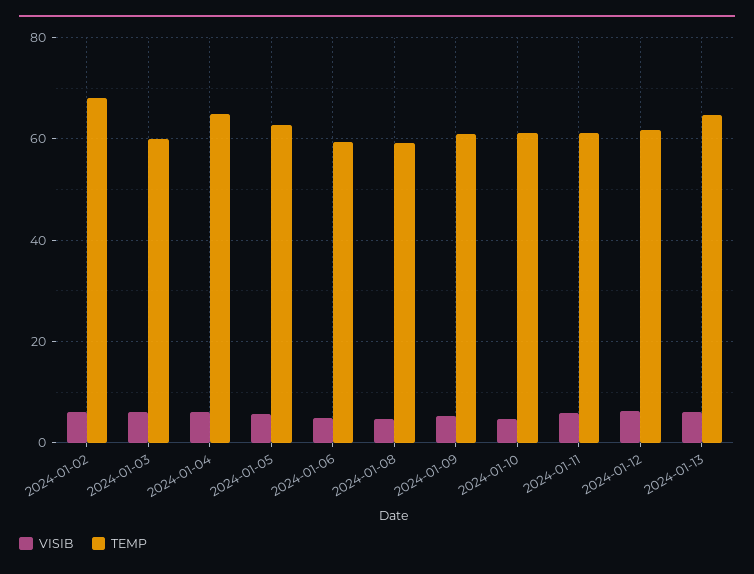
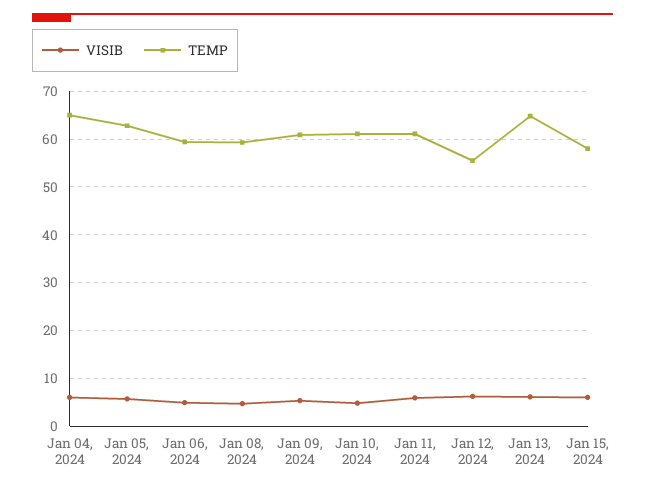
VISIB, 2024-01-02: 6 -> none
TEMP, 2024-01-02: 68 -> none
VISIB, 2024-01-03: 6 -> none
TEMP, 2024-01-03: 60 -> none
TEMP, 2024-01-12: 62 -> 56
VISIB, Jan 15, 2024: none -> 6
TEMP, Jan 15, 2024: none -> 58

